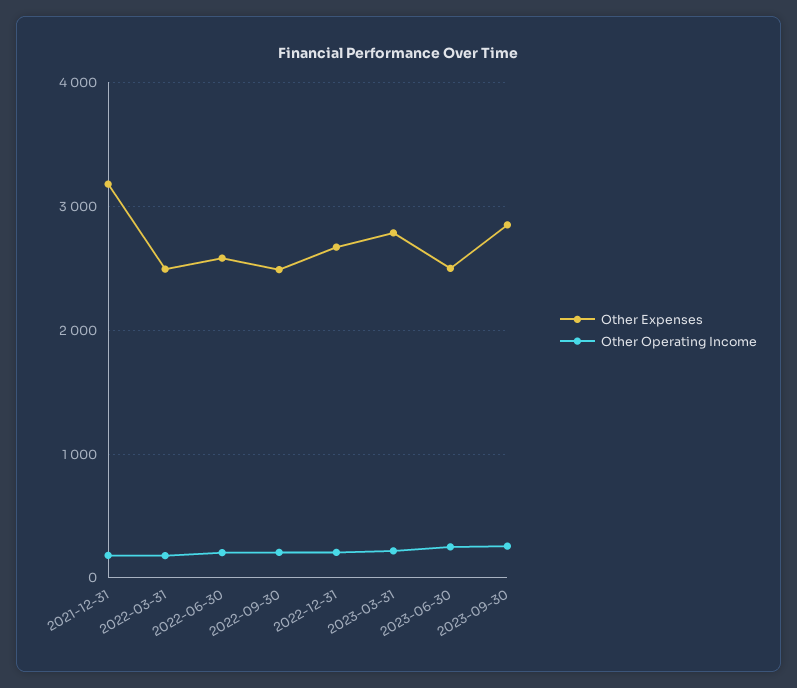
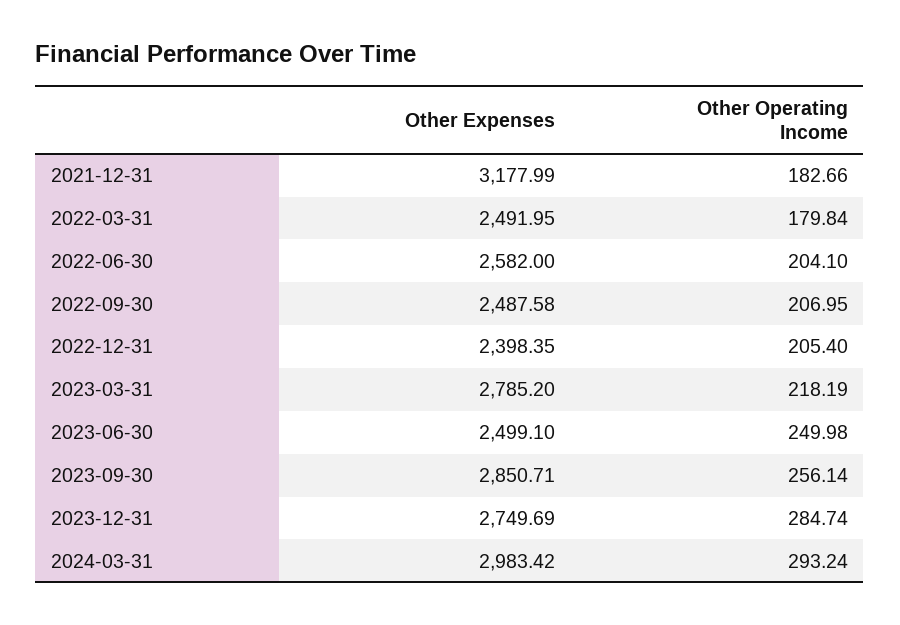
Other Expenses, 2022-12-31: 2700 -> 2398.35
Other Expenses, 2023-12-31: none -> 2749.69
Other Operating Income, 2023-12-31: none -> 284.74
Other Expenses, 2024-03-31: none -> 2983.42
Other Operating Income, 2024-03-31: none -> 293.24

